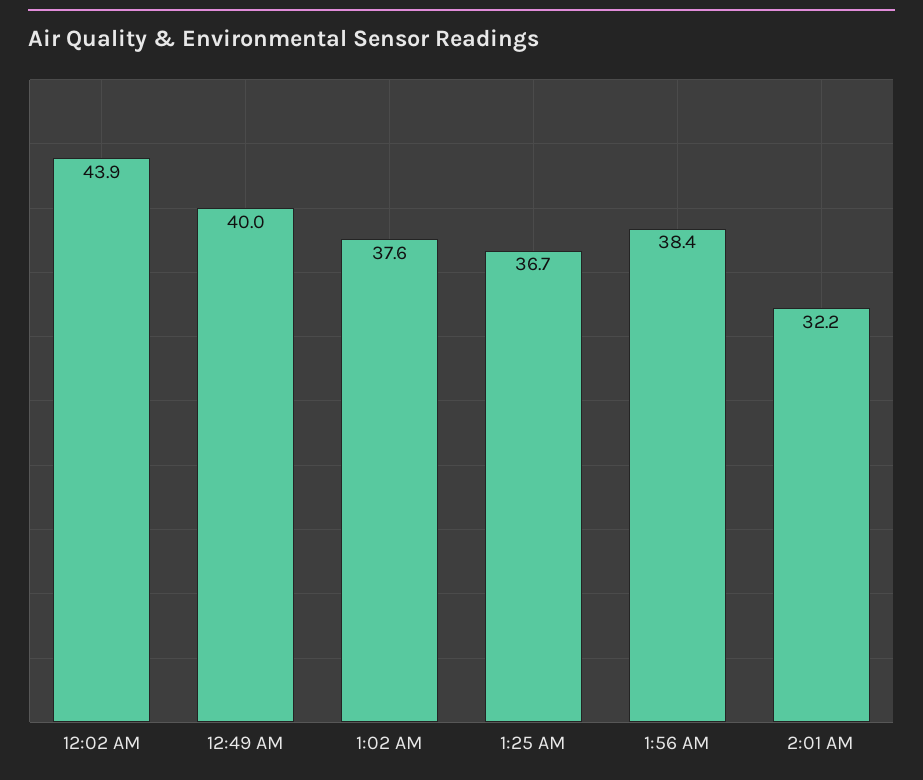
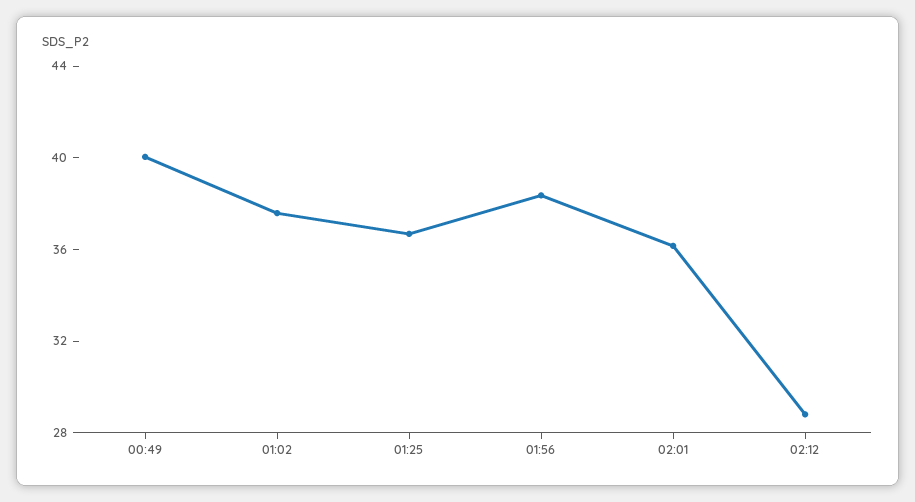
12:02 AM: 43.9 -> none
2:01 AM: 32.2 -> 36
02:12: none -> 29

